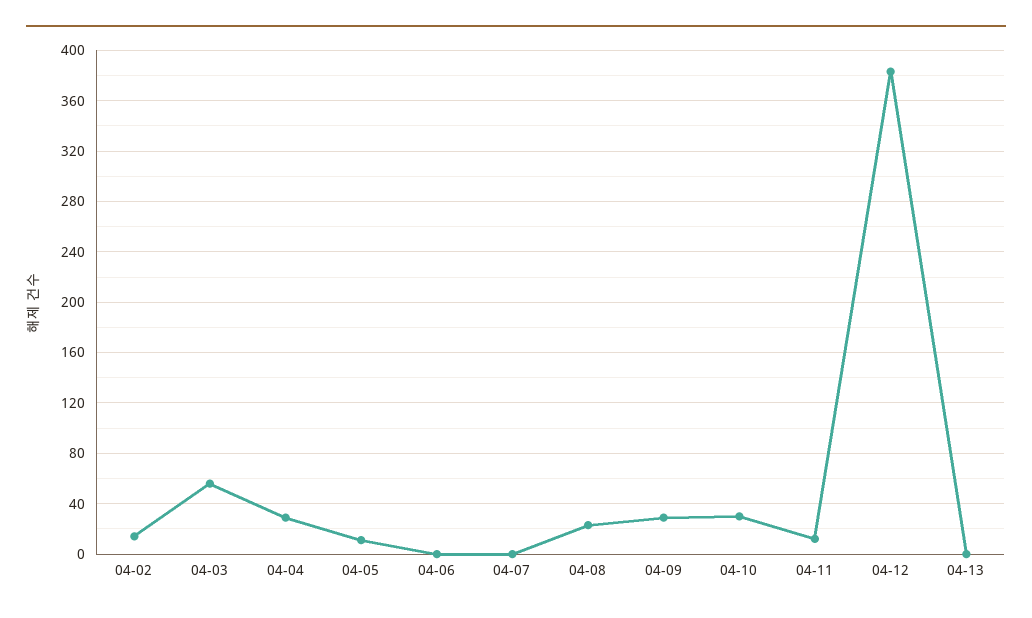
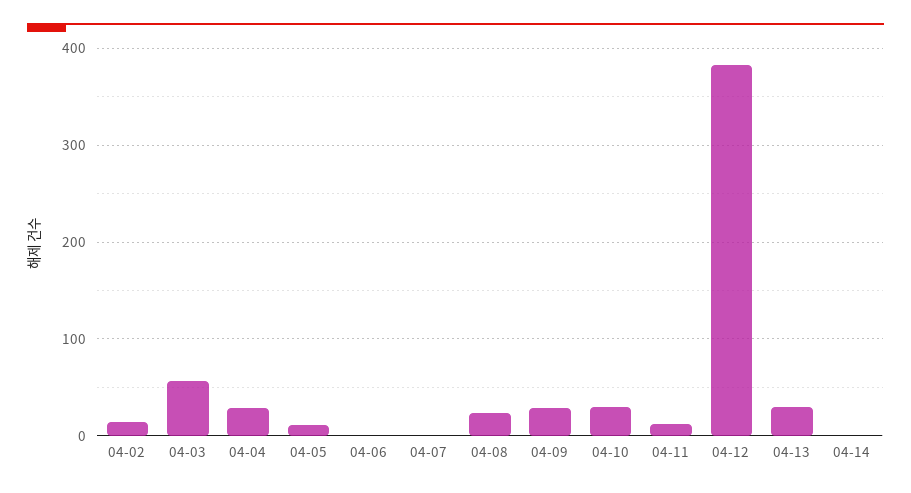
04-13: 0 -> 30
04-14: none -> 0

